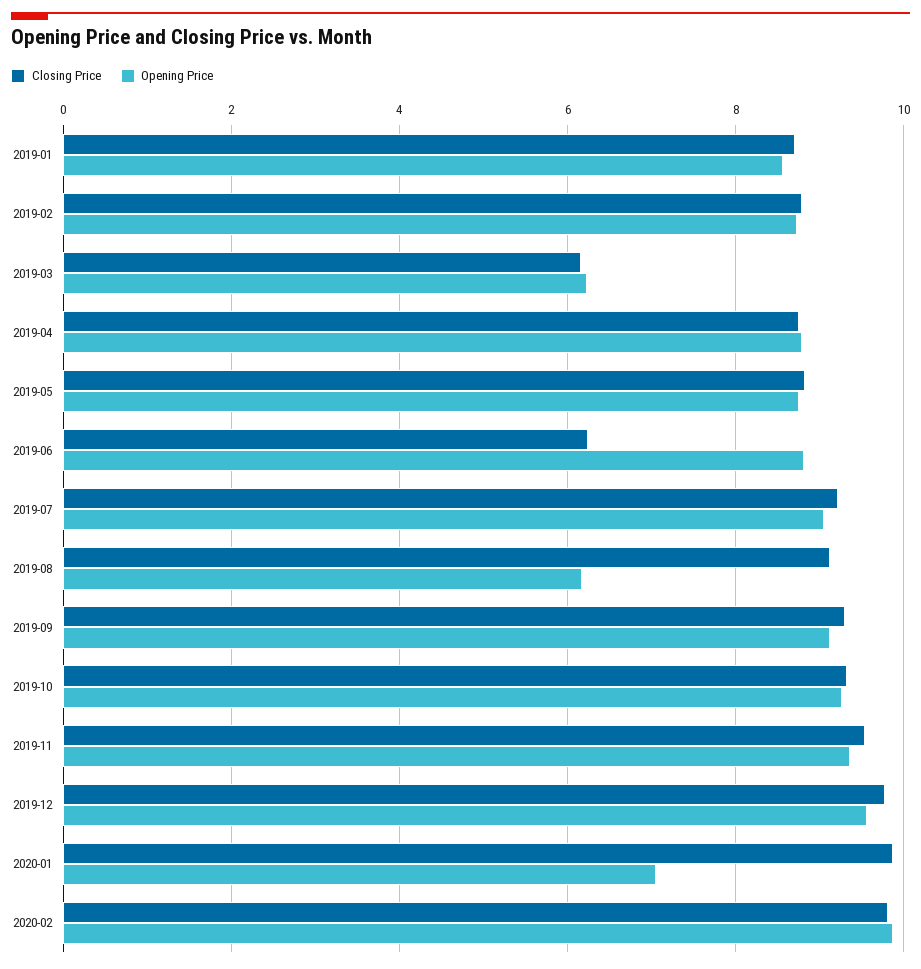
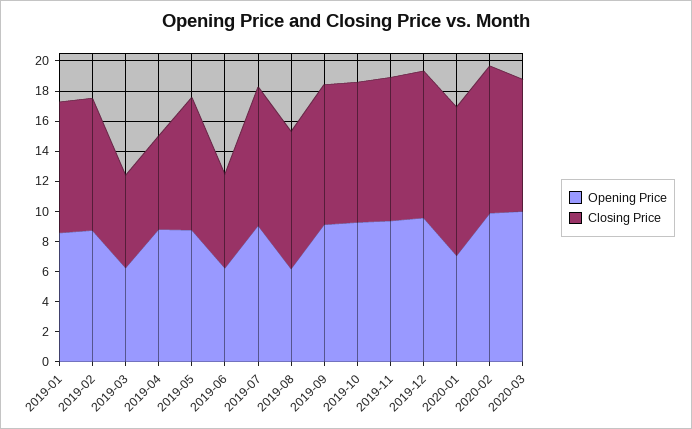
Closing Price, 2019-04: 8.8 -> 6
Opening Price, 2019-06: 8.8 -> 6
Opening Price, 2020-03: none -> 10
Closing Price, 2020-03: none -> 9

